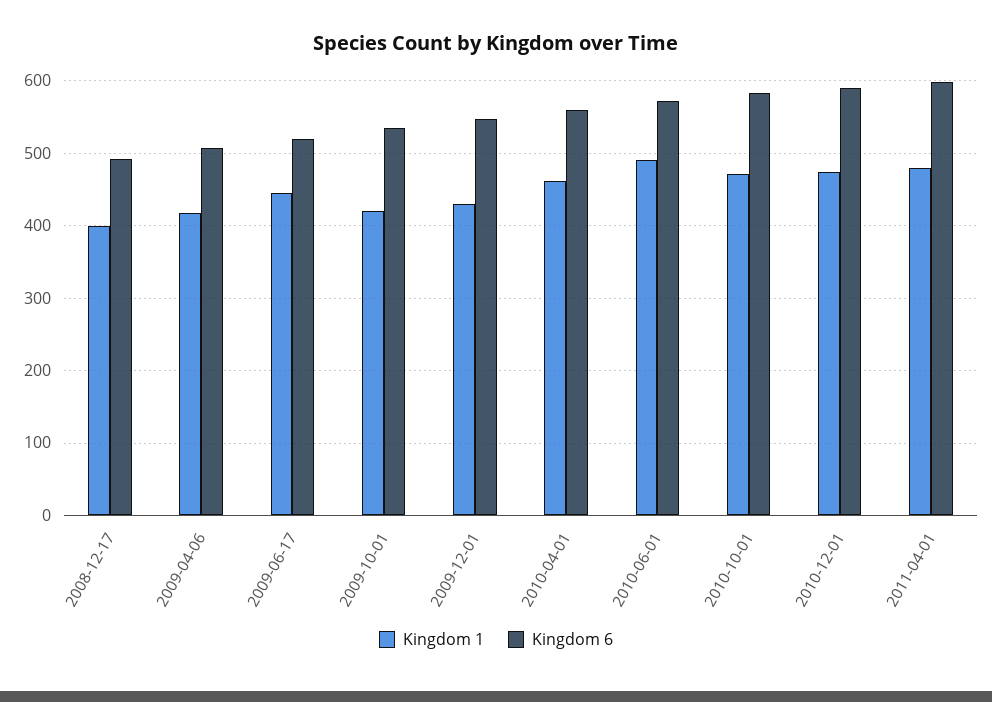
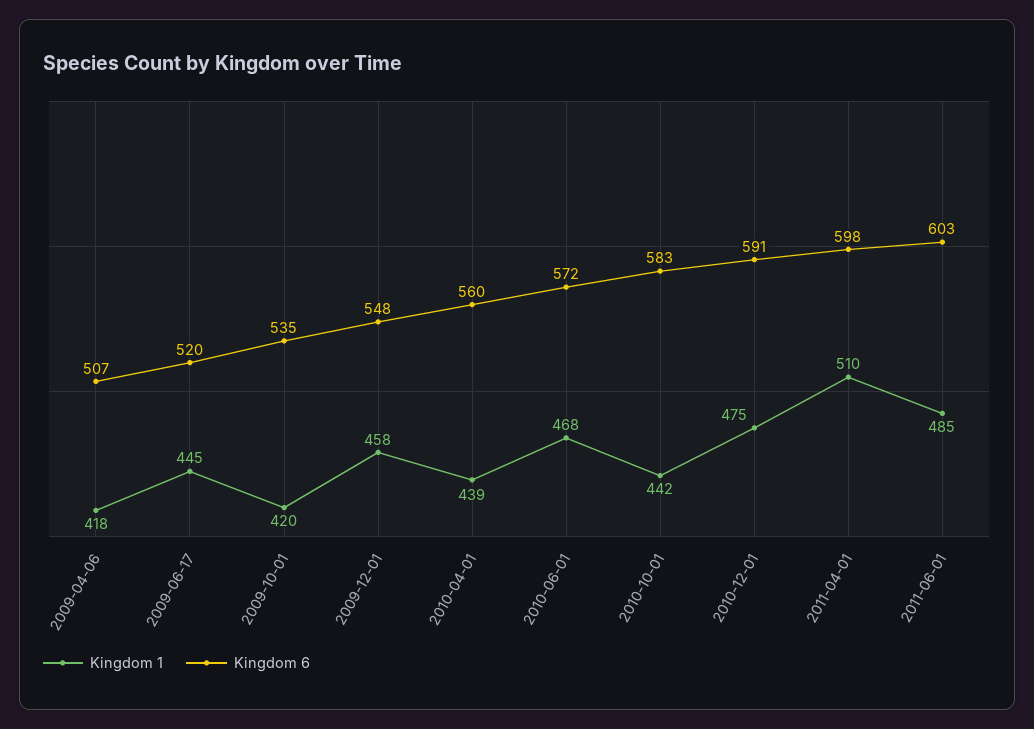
Kingdom 1, 2008-12-17: 400 -> none
Kingdom 6, 2008-12-17: 490 -> none
Kingdom 1, 2009-12-01: 430 -> 458
Kingdom 1, 2010-04-01: 460 -> 439
Kingdom 1, 2010-06-01: 490 -> 468
Kingdom 1, 2010-10-01: 470 -> 442
Kingdom 1, 2011-04-01: 480 -> 510
Kingdom 1, 2011-06-01: none -> 485
Kingdom 6, 2011-06-01: none -> 603

